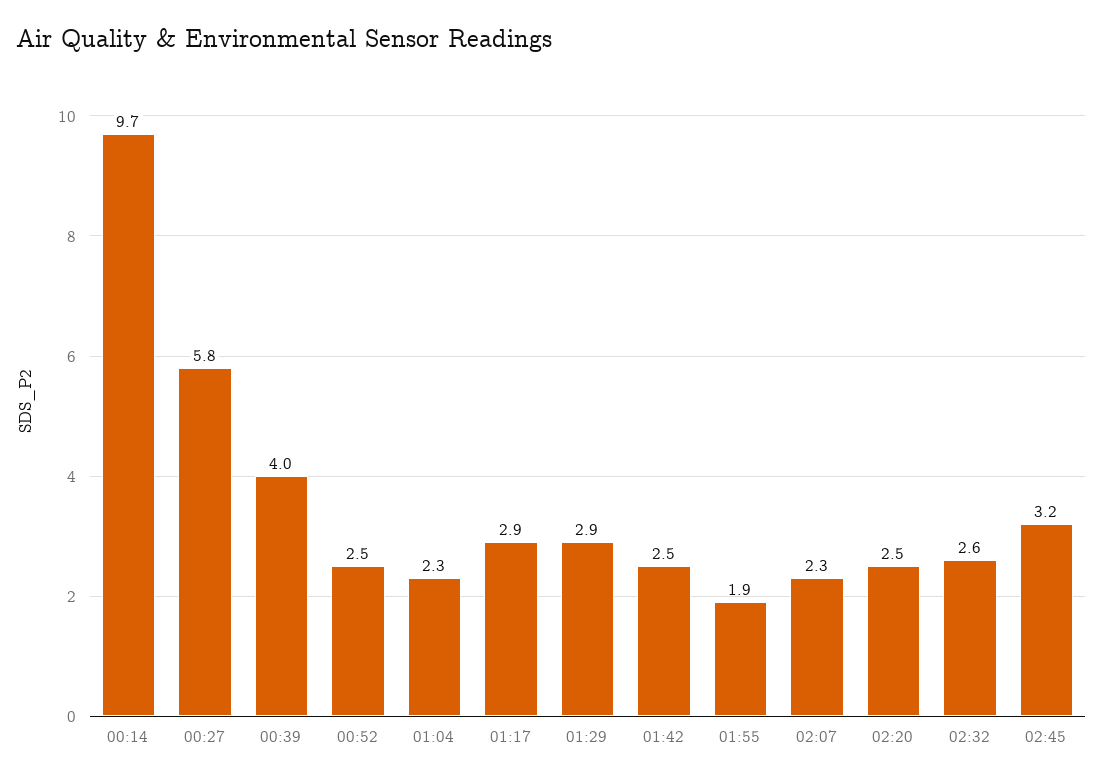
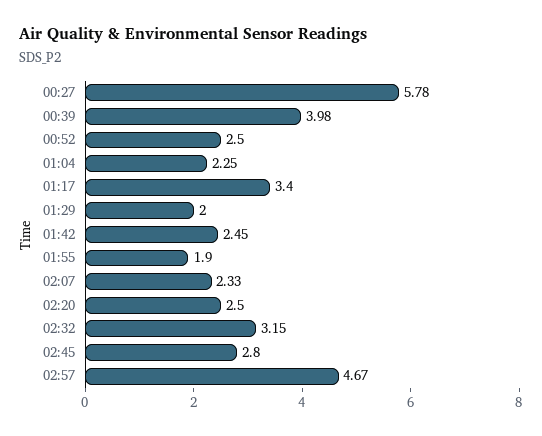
00:14: 9.7 -> none
01:17: 2.9 -> 3.4
01:29: 2.9 -> 2
02:32: 2.6 -> 3.15
02:45: 3.2 -> 2.8
02:57: none -> 4.67

